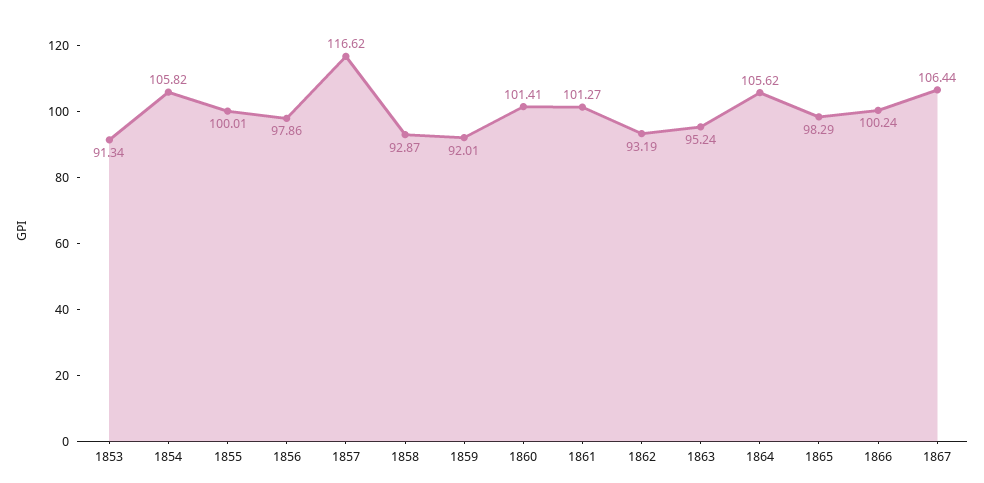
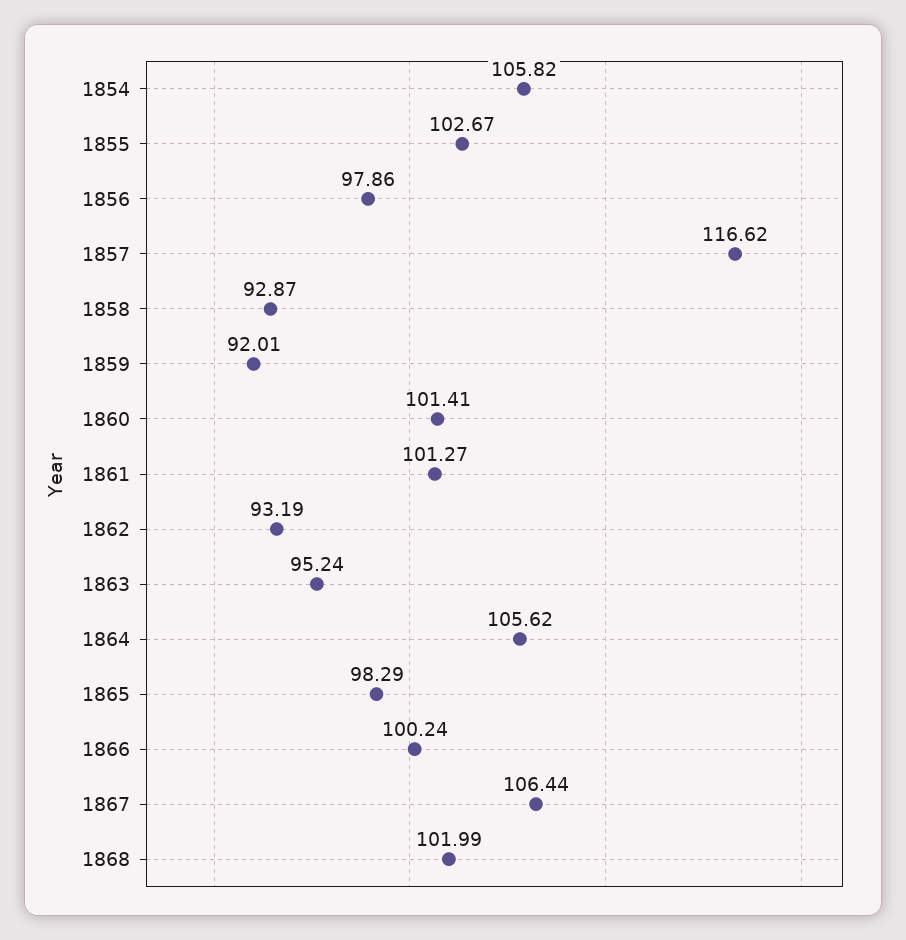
1853: 91.34 -> none
1855: 100.01 -> 102.67
1868: none -> 101.99

